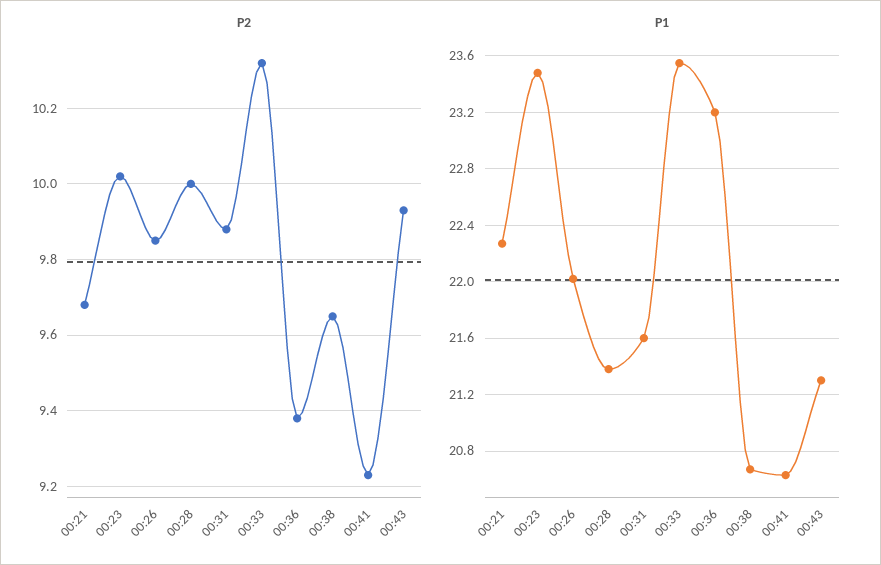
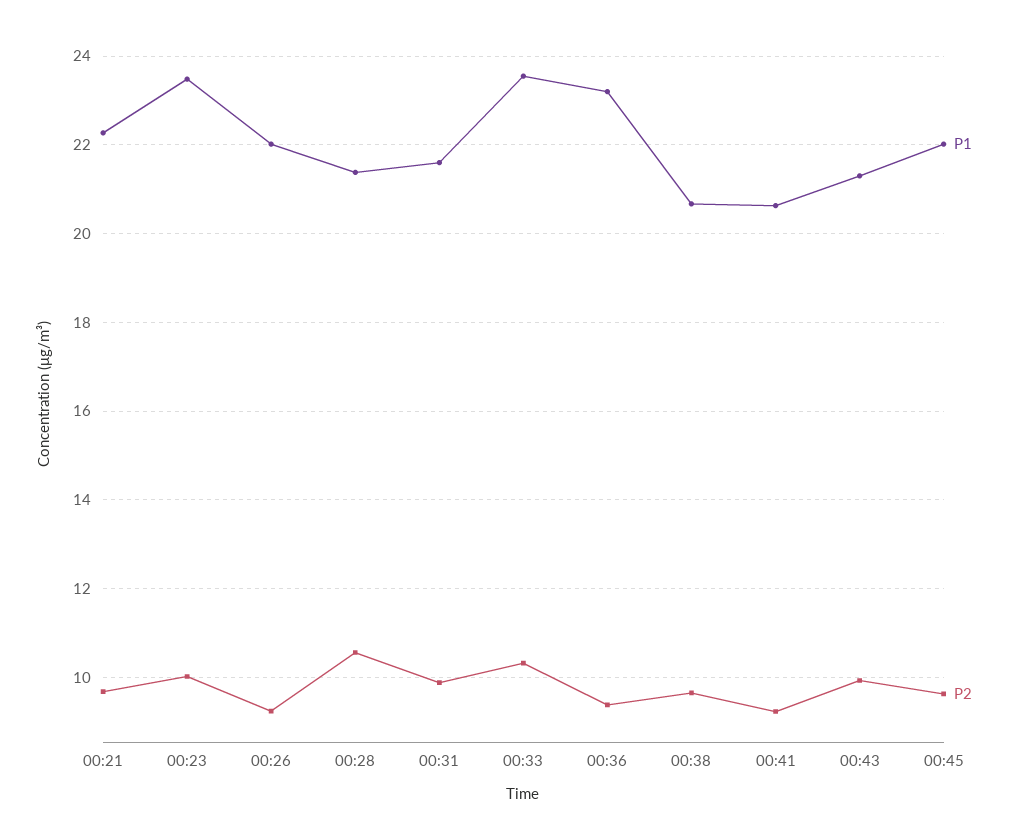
P2, 00:26: 9.85 -> 9.2
P2, 00:28: 10 -> 10.6
P1, 00:45: none -> 22
P2, 00:45: none -> 9.6

